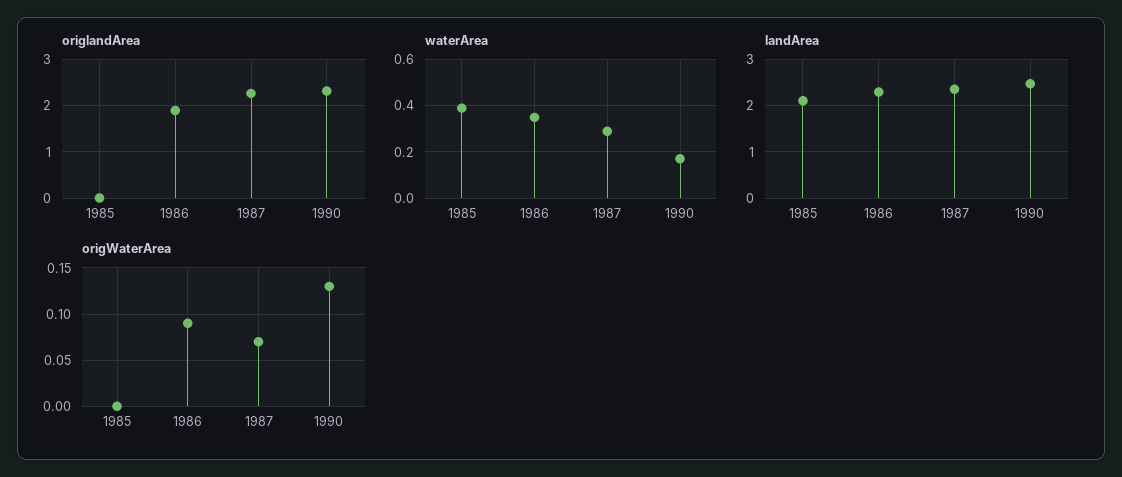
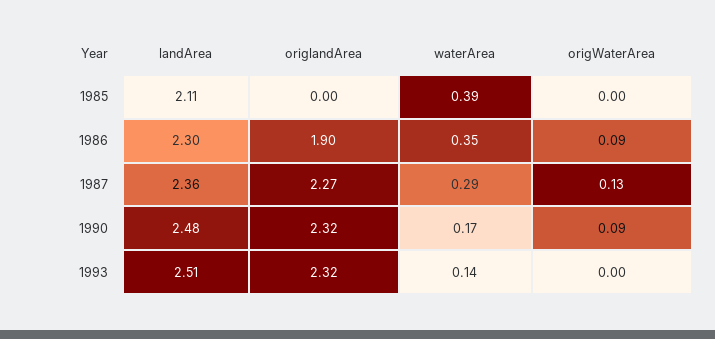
origWaterArea, 1987: 0.07 -> 0.13
origWaterArea, 1990: 0.13 -> 0.09
landArea, 1993: none -> 2.51
origlandArea, 1993: none -> 2.32
waterArea, 1993: none -> 0.14
origWaterArea, 1993: none -> 0

